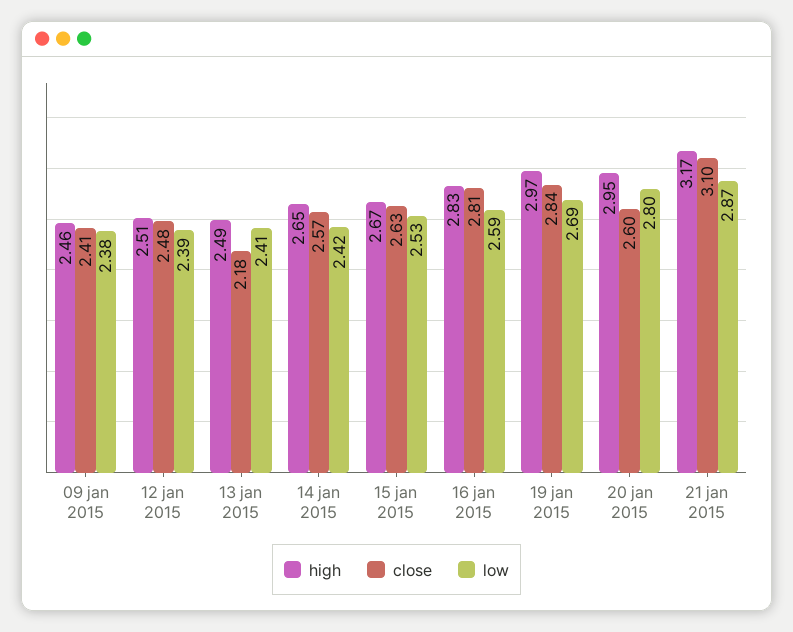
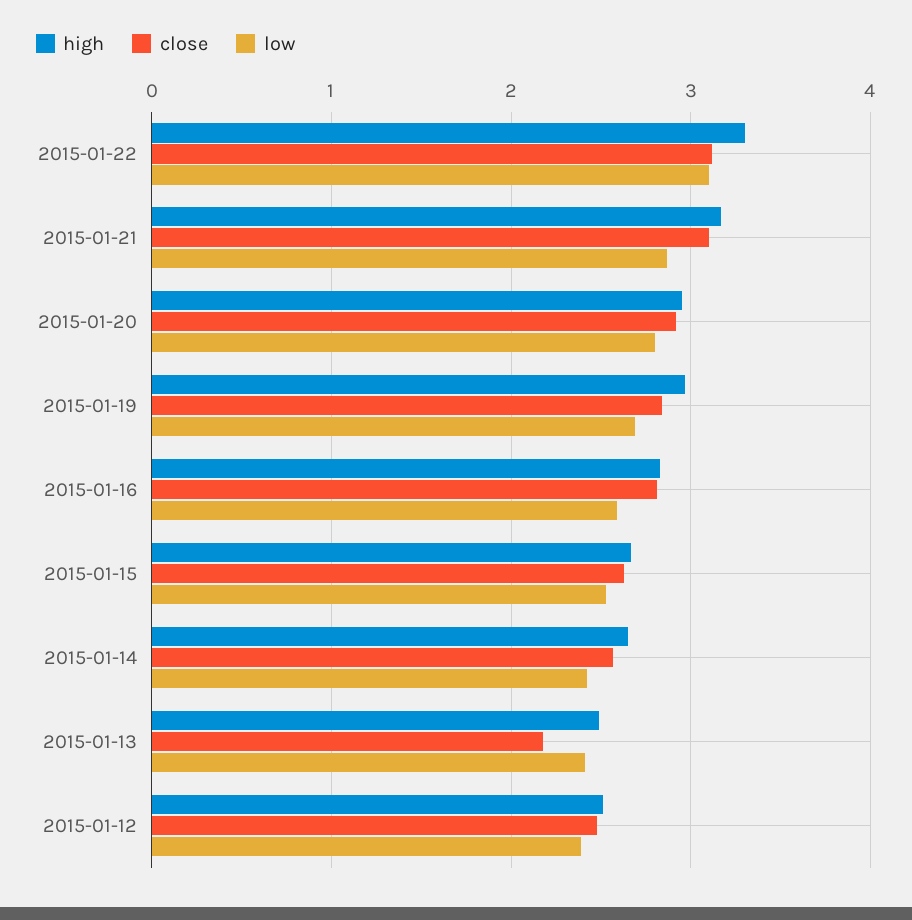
high, 09 jan 2015: 2.46 -> none
close, 09 jan 2015: 2.41 -> none
low, 09 jan 2015: 2.38 -> none
close, 20 jan 2015: 2.6 -> 2.9
high, 2015-01-22: none -> 3.3
close, 2015-01-22: none -> 3.1
low, 2015-01-22: none -> 3.1

